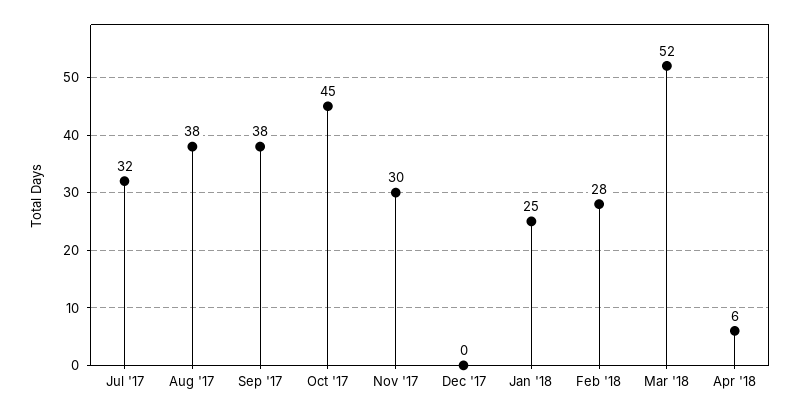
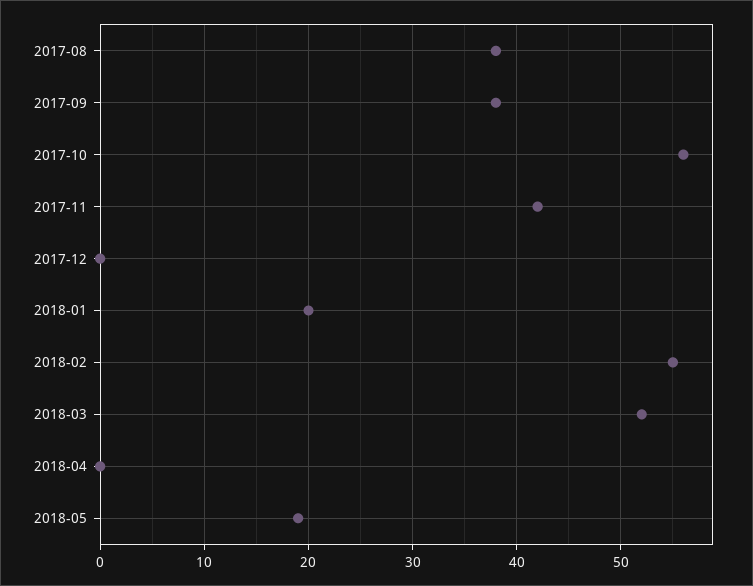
Jul '17: 32 -> none
Oct '17: 45 -> 56
Nov '17: 30 -> 42
Jan '18: 25 -> 20
Feb '18: 28 -> 55
Apr '18: 6 -> 0
2018-05: none -> 19

